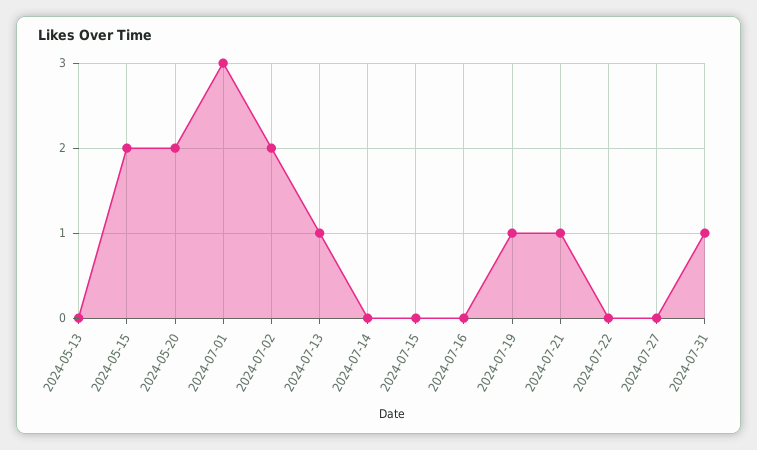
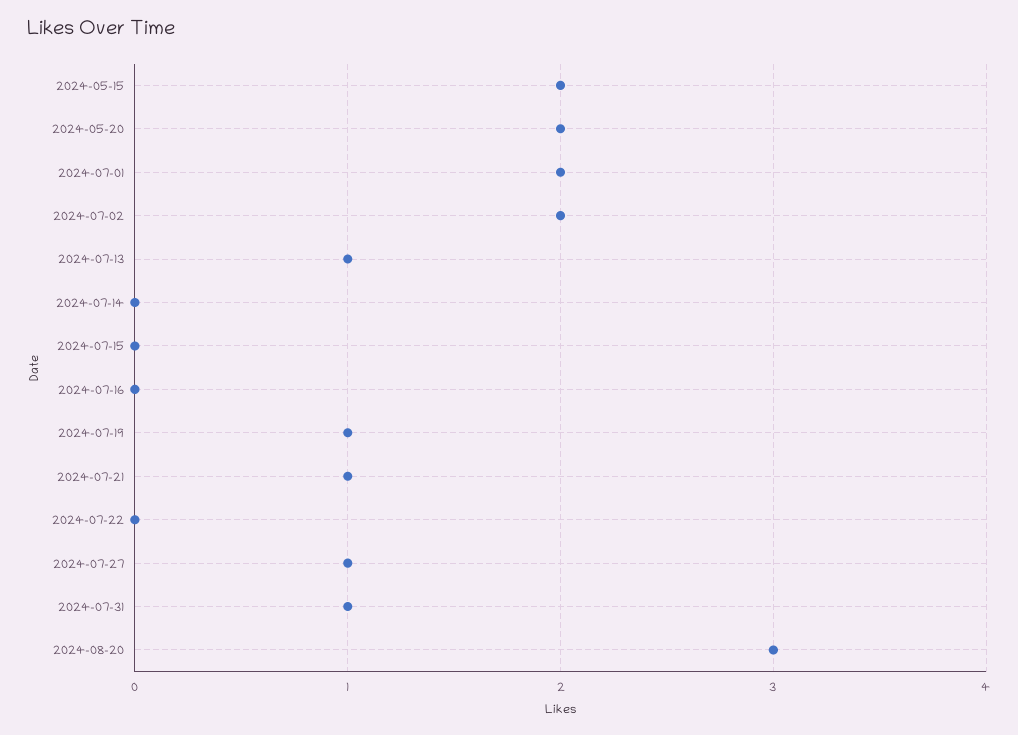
2024-05-13: 0 -> none
2024-07-01: 3 -> 2
2024-07-27: 0 -> 1
2024-08-20: none -> 3

